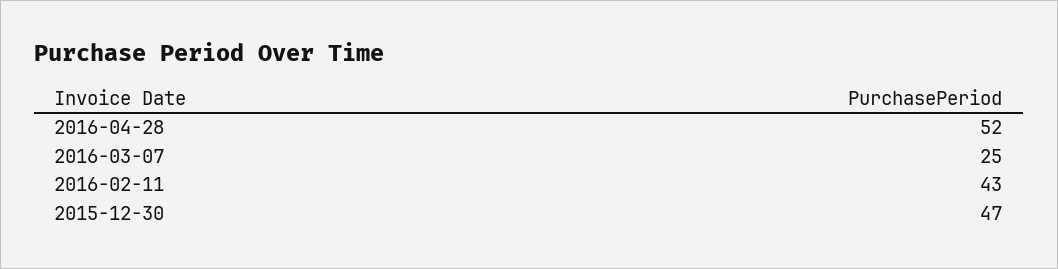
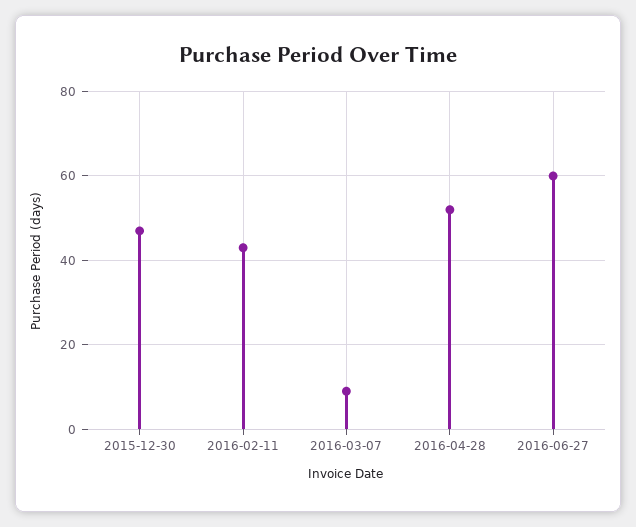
2016-03-07: 25 -> 10
2016-06-27: none -> 60

